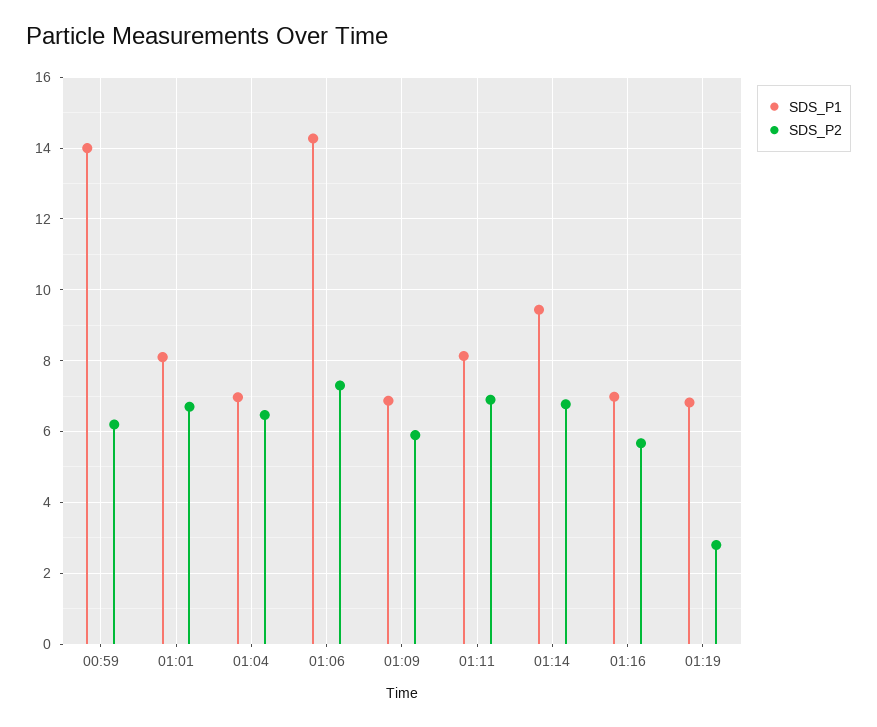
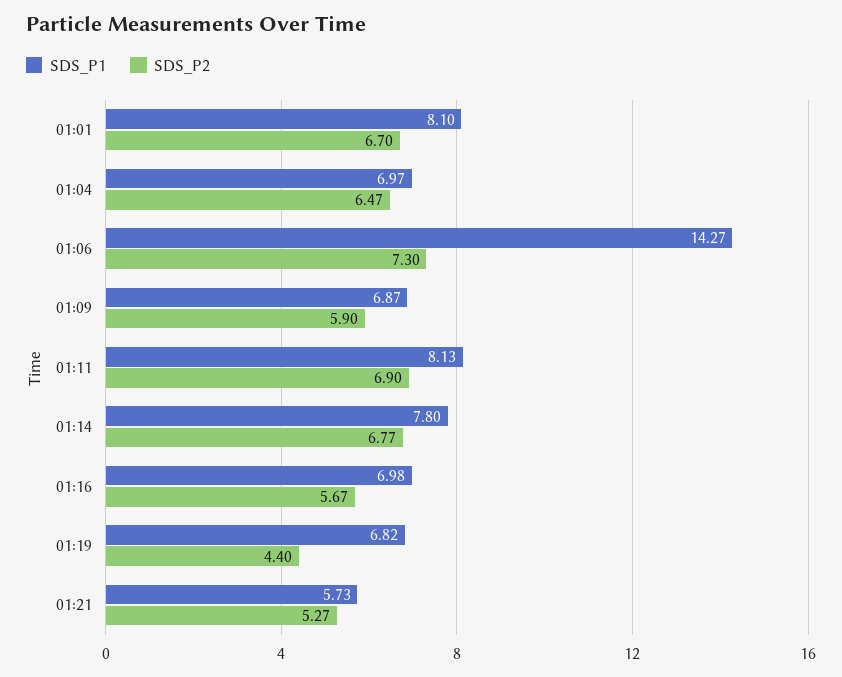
SDS_P1, 00:59: 14 -> none
SDS_P2, 00:59: 6.2 -> none
SDS_P1, 01:14: 9.4 -> 7.8
SDS_P2, 01:19: 2.8 -> 4.4
SDS_P1, 01:21: none -> 5.73
SDS_P2, 01:21: none -> 5.27

